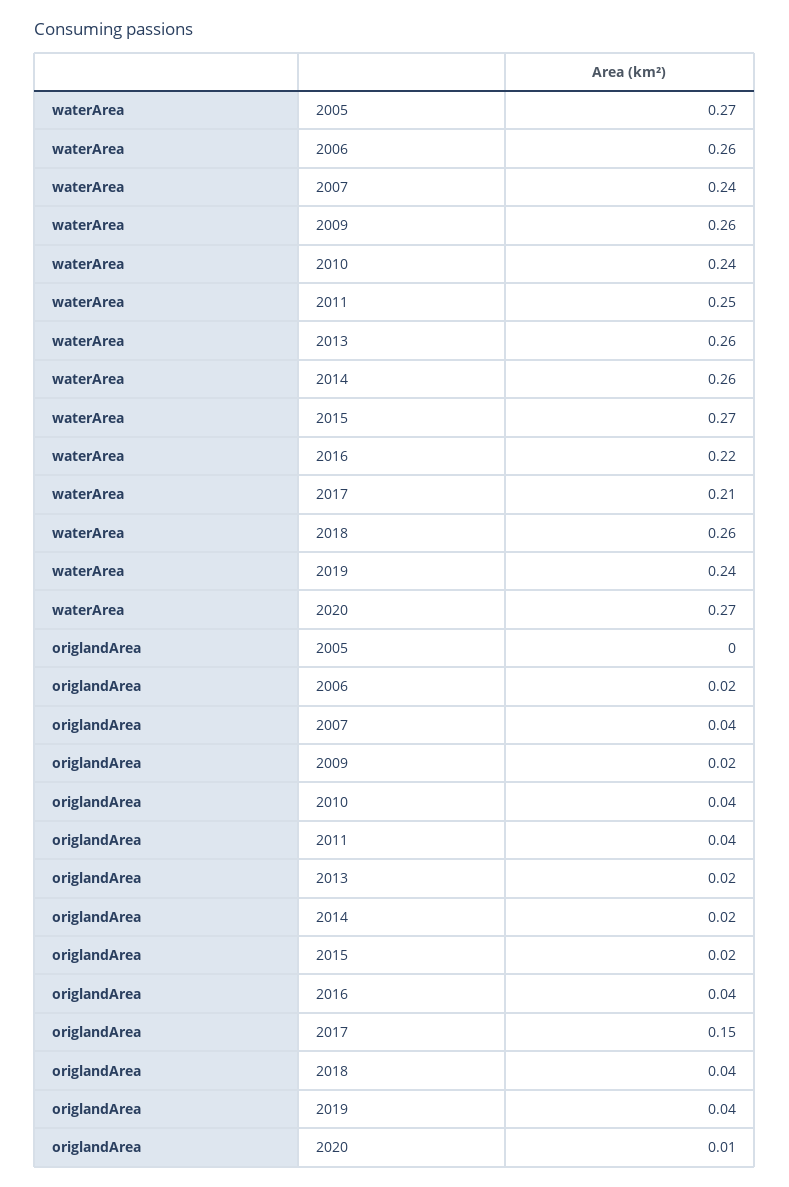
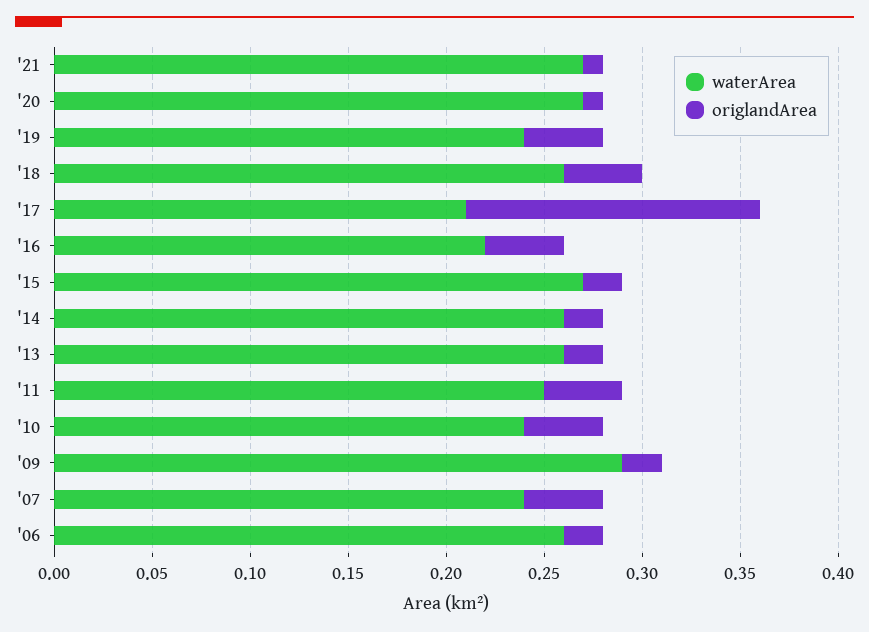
waterArea, 2005: 0.27 -> none
waterArea, 2009: 0.26 -> 0.29
origlandArea, 2005: 0 -> none
waterArea, '21: none -> 0.27
origlandArea, '21: none -> 0.01

